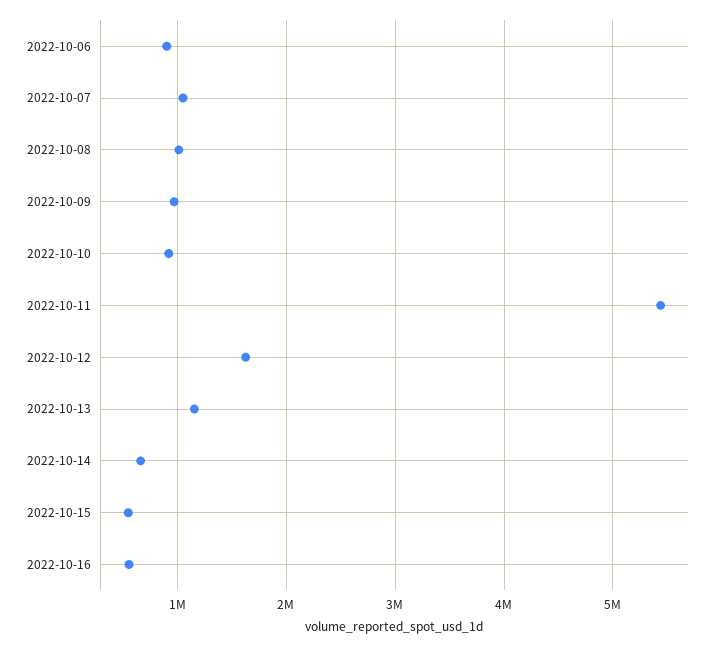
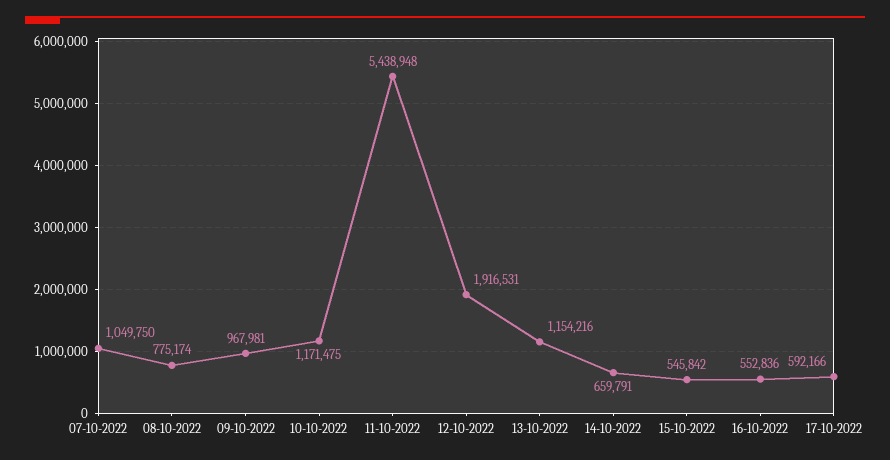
2022-10-06: 900000 -> none
2022-10-08: 1000000 -> 775174
2022-10-10: 900000 -> 1171475
2022-10-12: 1600000 -> 1916531
17-10-2022: none -> 592166

